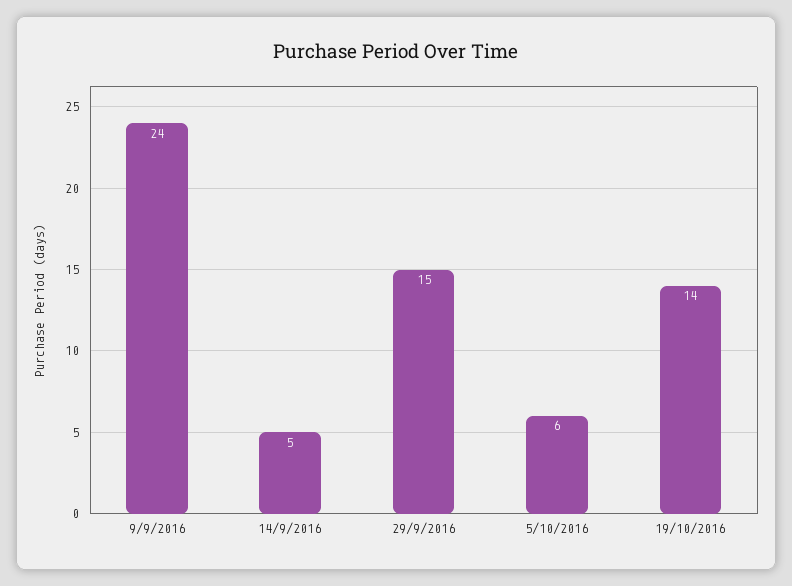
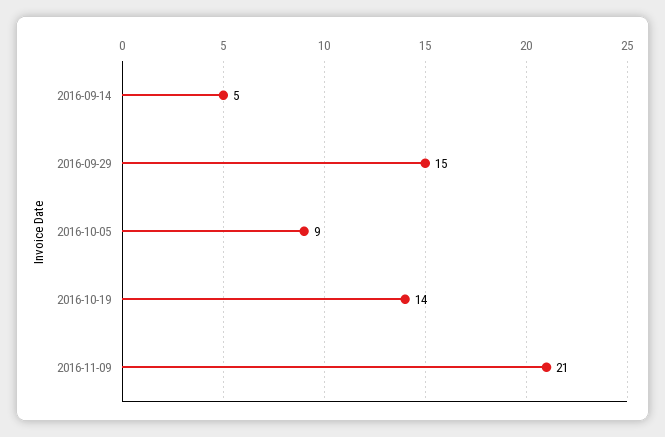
9/9/2016: 24 -> none
5/10/2016: 6 -> 9
2016-11-09: none -> 21

